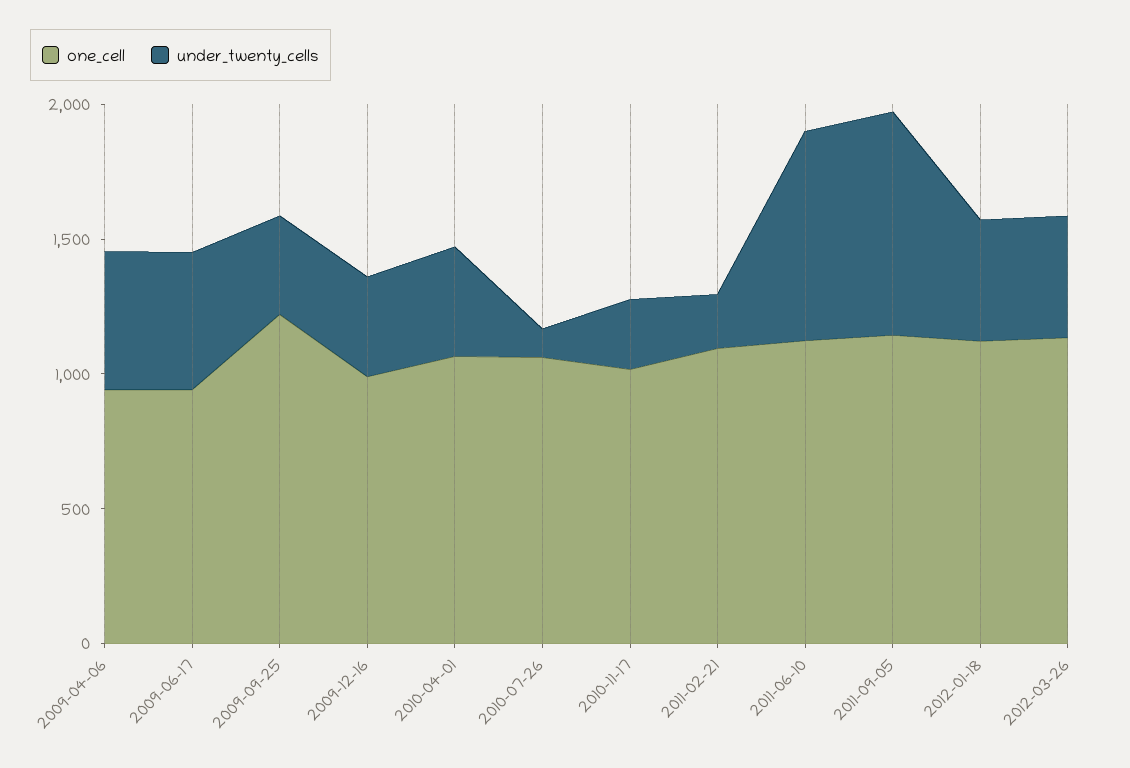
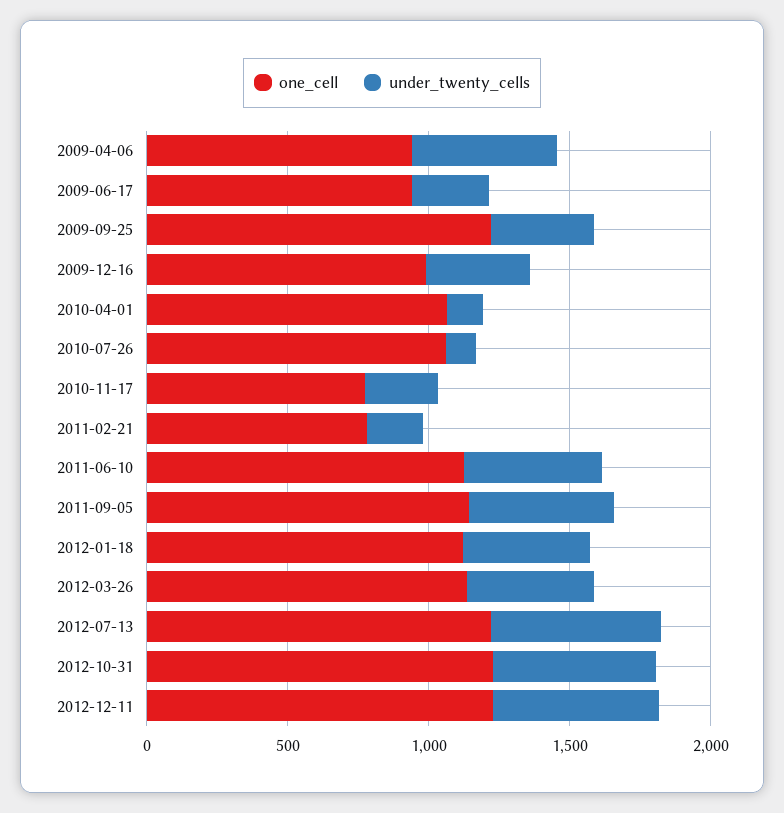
under_twenty_cells, 2009-06-17: 500 -> 300
under_twenty_cells, 2010-04-01: 400 -> 100
one_cell, 2010-11-17: 1000 -> 800
one_cell, 2011-02-21: 1100 -> 800
under_twenty_cells, 2011-06-10: 800 -> 500
under_twenty_cells, 2011-09-05: 800 -> 500
one_cell, 2012-07-13: none -> 1200
under_twenty_cells, 2012-07-13: none -> 600
one_cell, 2012-10-31: none -> 1200
under_twenty_cells, 2012-10-31: none -> 600
one_cell, 2012-12-11: none -> 1200
under_twenty_cells, 2012-12-11: none -> 600

